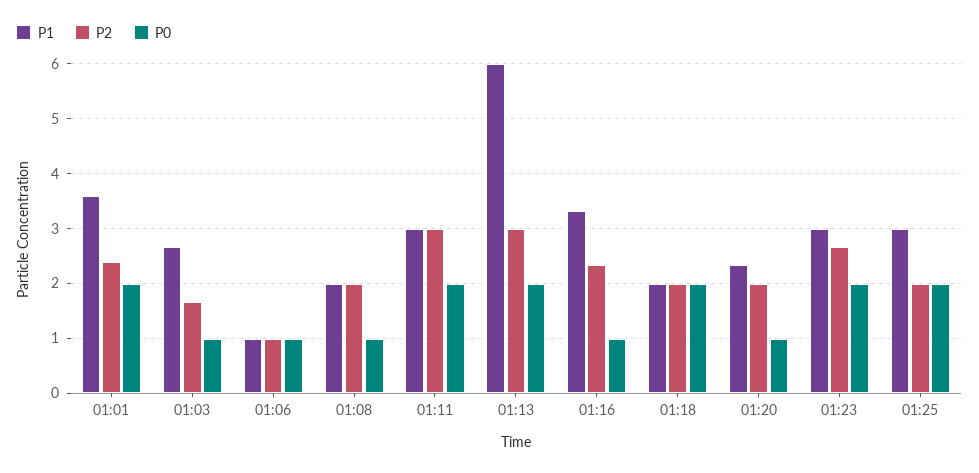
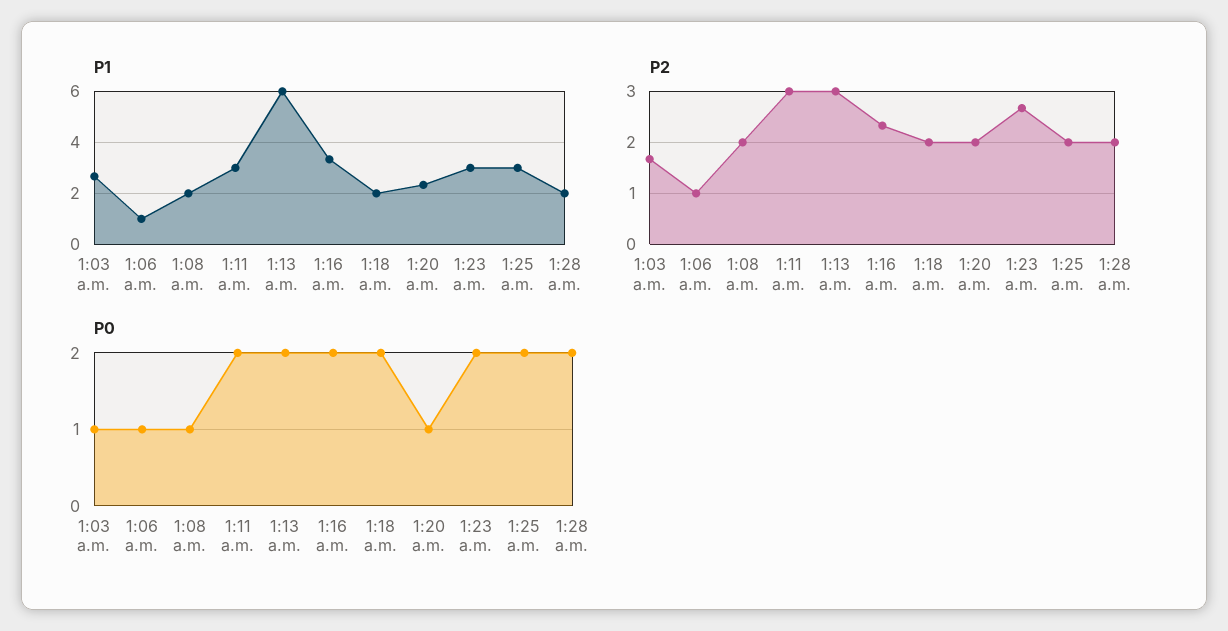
P1, 01:01: 3.6 -> none
P2, 01:01: 2.4 -> none
P0, 01:01: 2 -> none
P0, 01:16: 1 -> 2
P1, 1:28 a.m.: none -> 2
P2, 1:28 a.m.: none -> 2
P0, 1:28 a.m.: none -> 2

